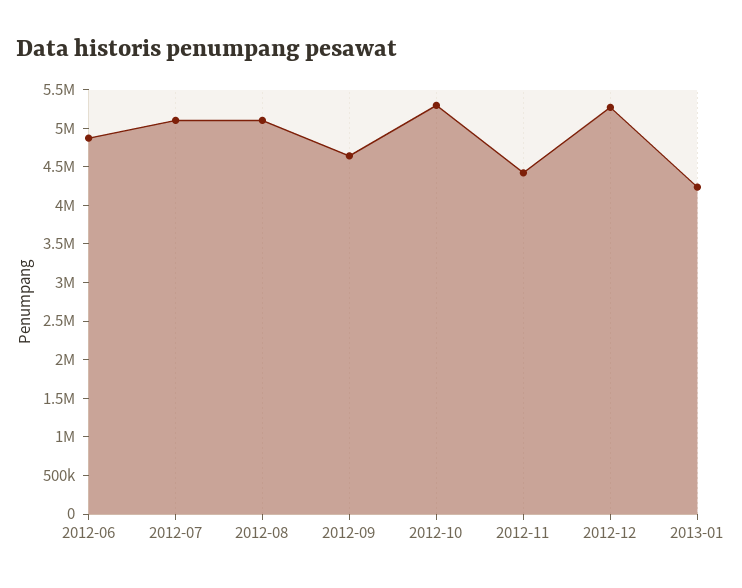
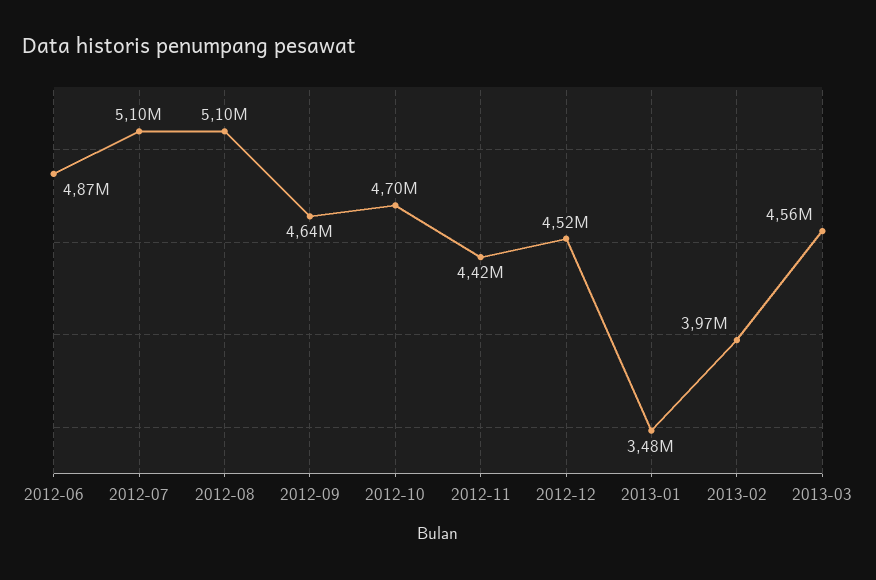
2012-10: 5250000 -> 4700000
2012-12: 5250000 -> 4520000
2013-01: 4250000 -> 3480000
2013-02: none -> 3970000
2013-03: none -> 4560000

